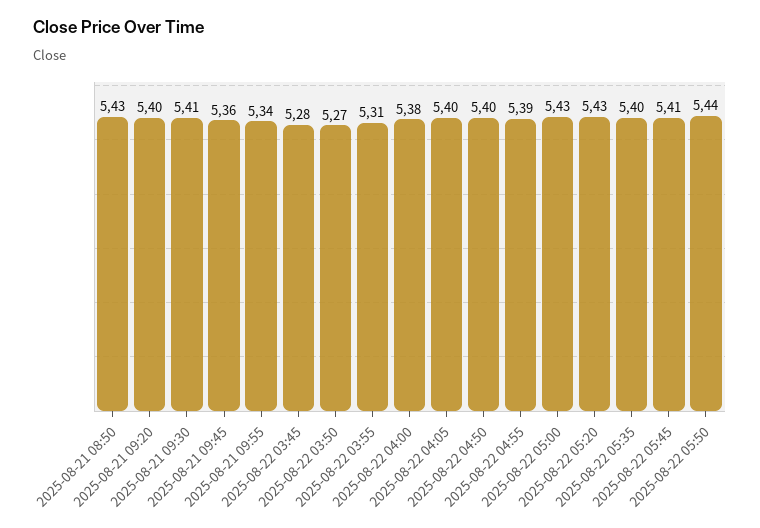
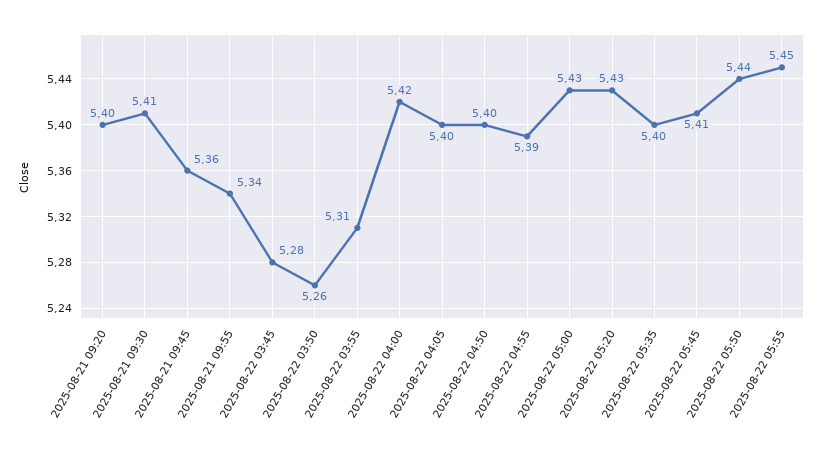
2025-08-21 08:50: 5.43 -> none
2025-08-22 03:50: 5.27 -> 5.26
2025-08-22 04:00: 5.38 -> 5.42
2025-08-22 05:55: none -> 5.45

